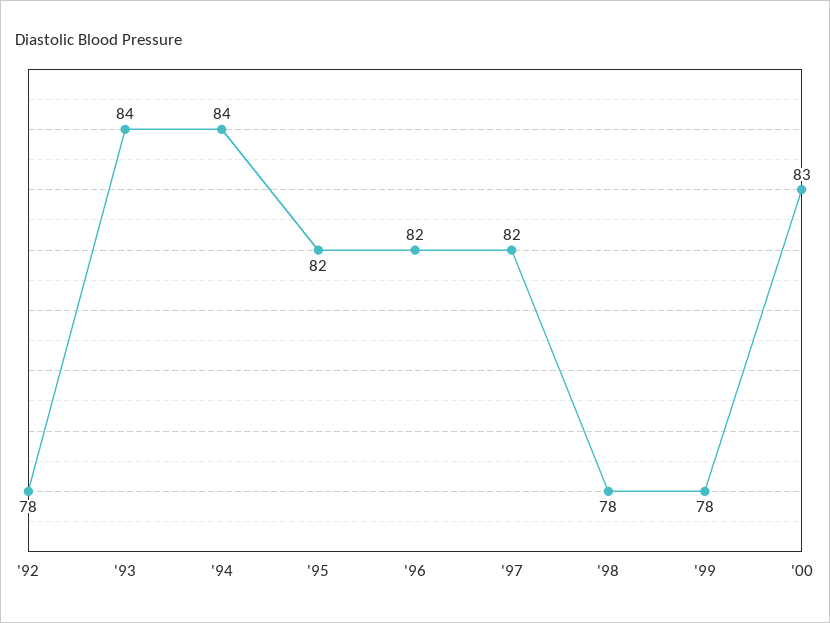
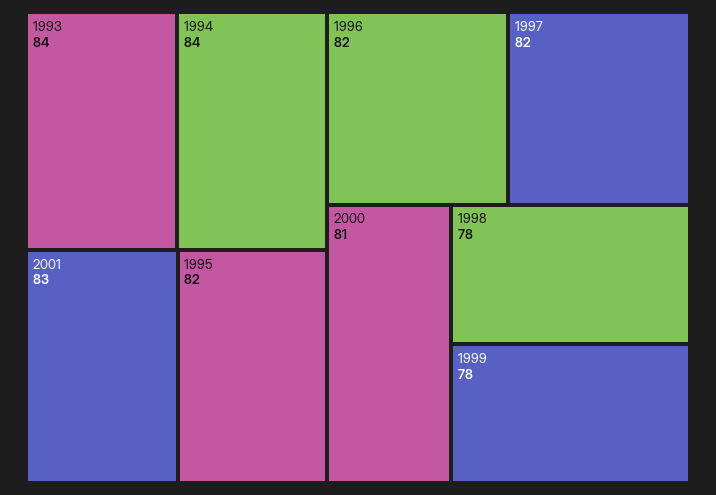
'92: 78 -> none
'00: 83 -> 81
2001: none -> 83

